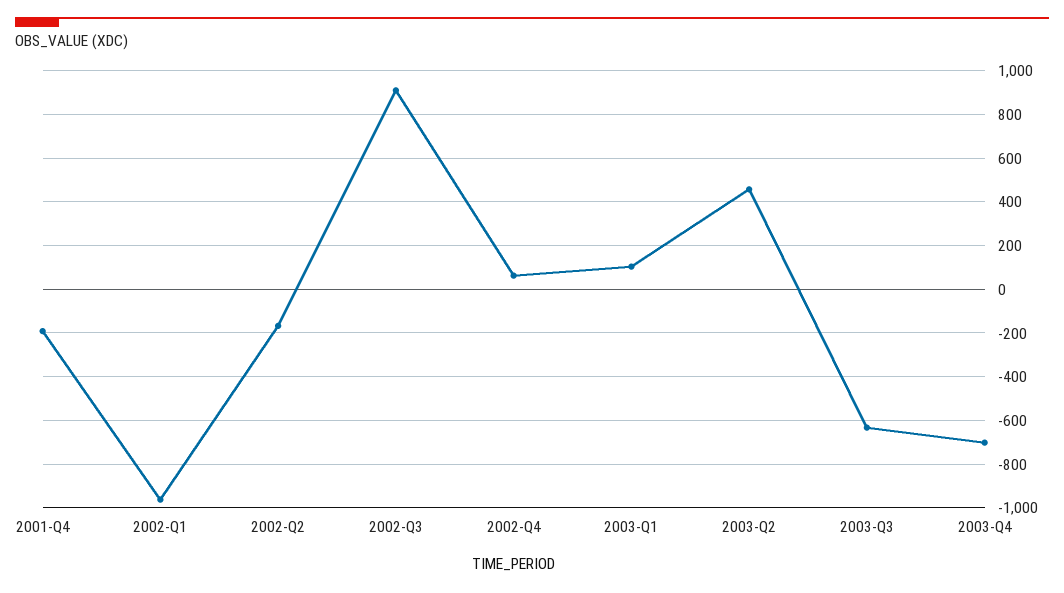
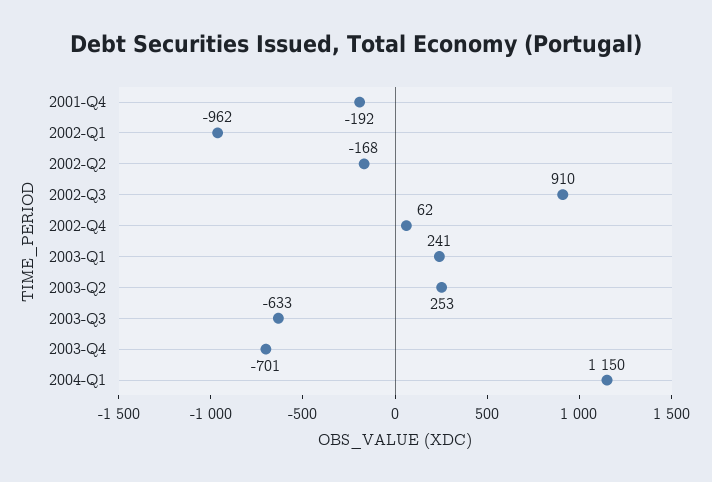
2003-Q1: 100 -> 241
2003-Q2: 450 -> 253
2004-Q1: none -> 1150

